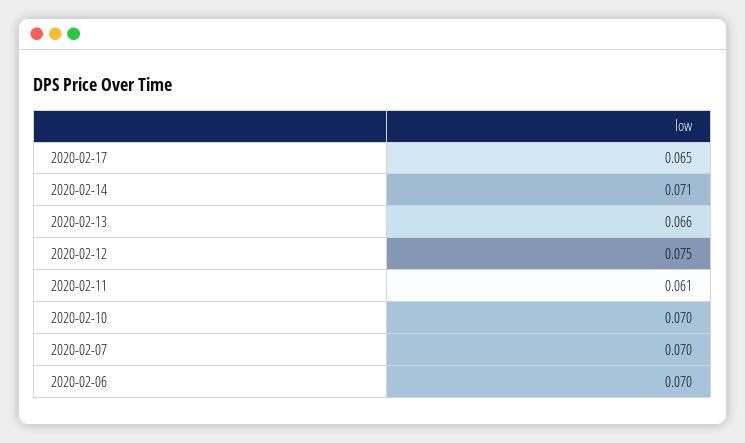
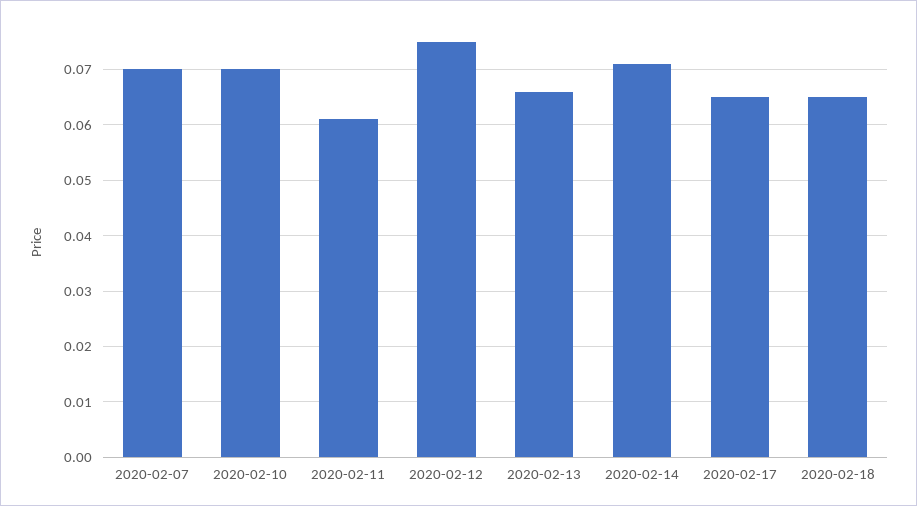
2020-02-06: 0.07 -> none
2020-02-18: none -> 0.065

